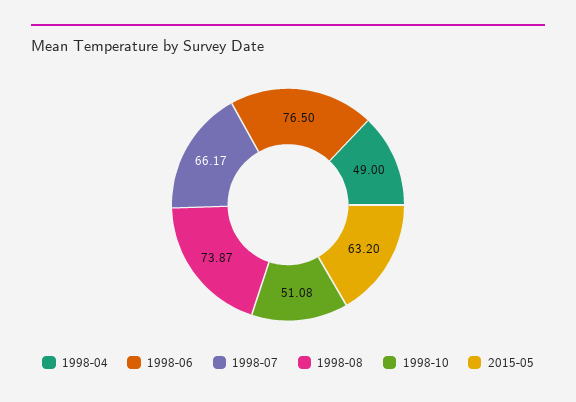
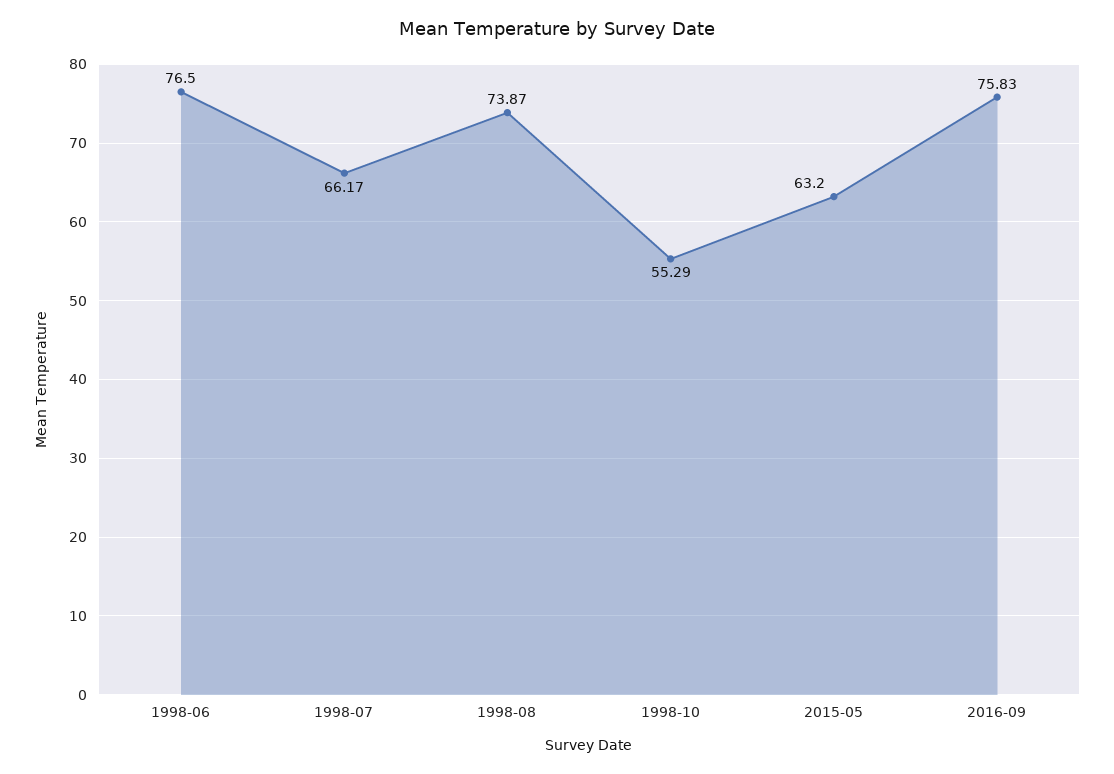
1998-04: 49 -> none
1998-10: 51.08 -> 55.29
2016-09: none -> 75.83

